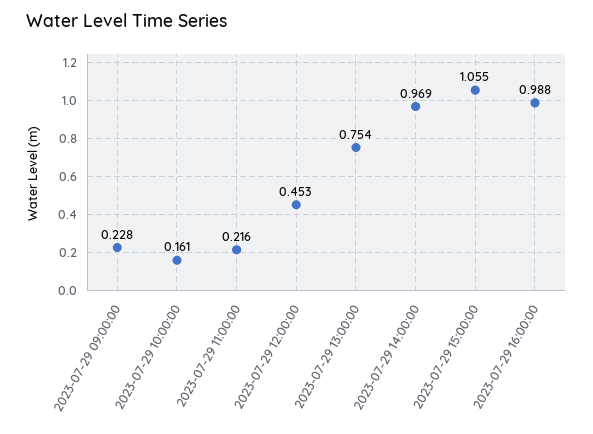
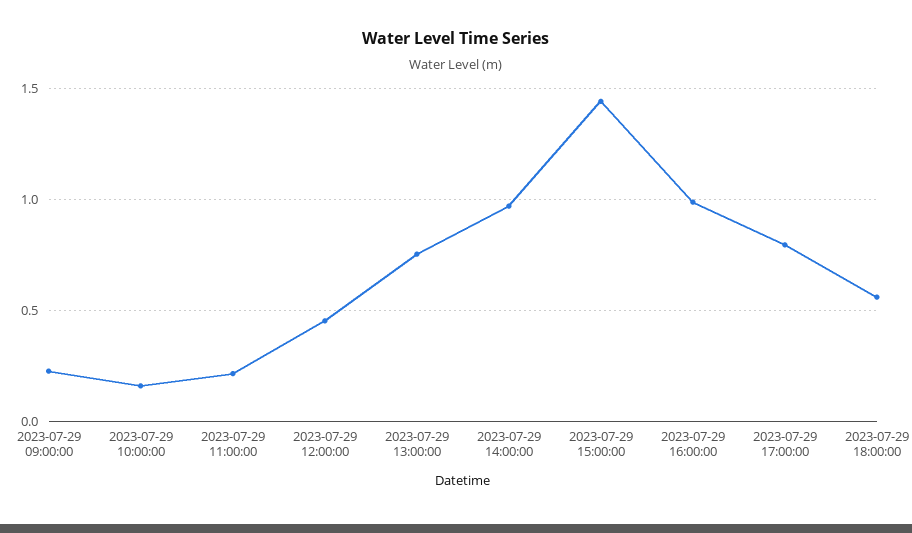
2023-07-29 15:00:00: 1.055 -> 1.45
2023-07-29 17:00:00: none -> 0.8
2023-07-29 18:00:00: none -> 0.55

